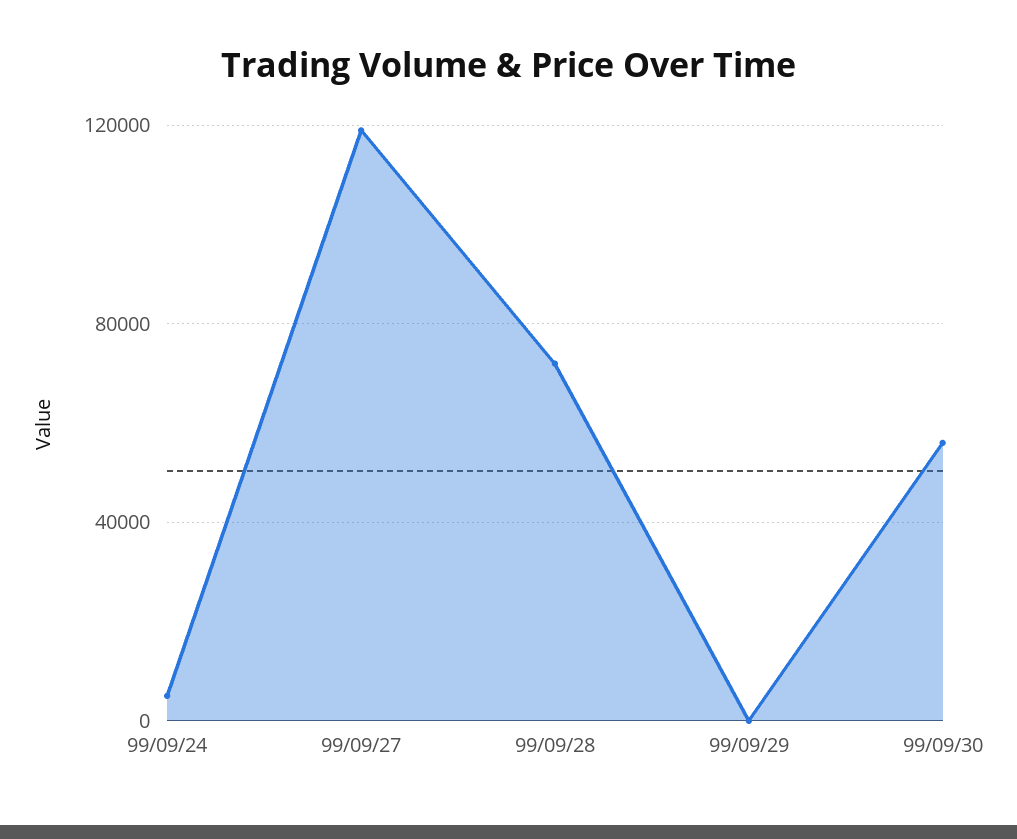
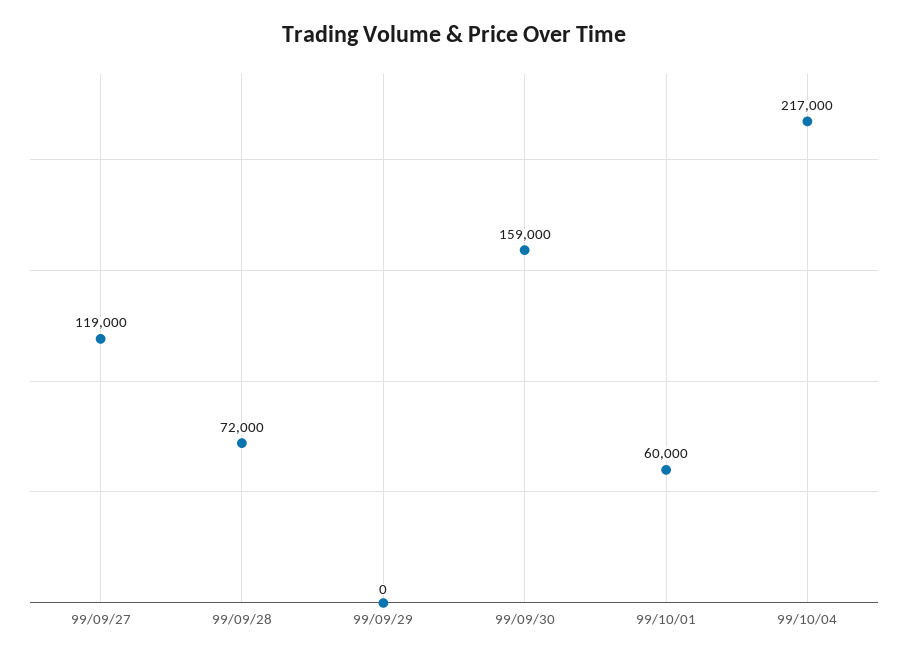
99/09/24: 5000 -> none
99/09/30: 55000 -> 159000
99/10/01: none -> 60000
99/10/04: none -> 217000

